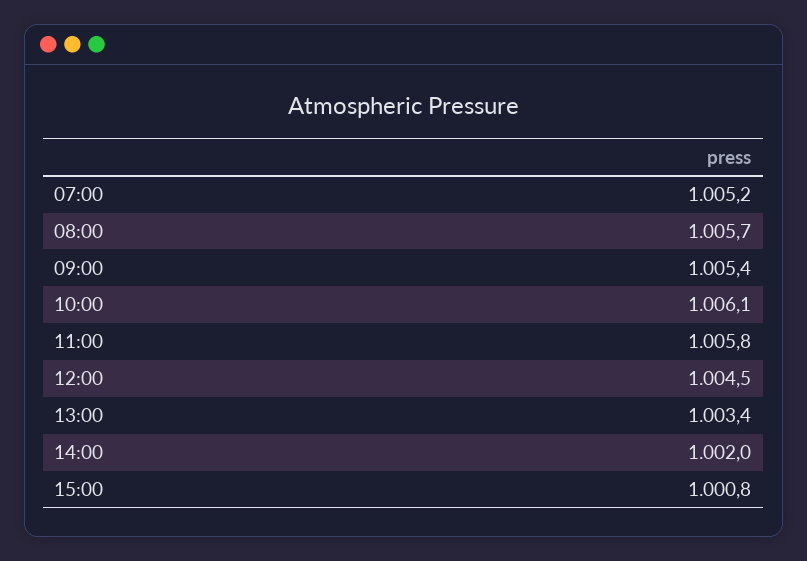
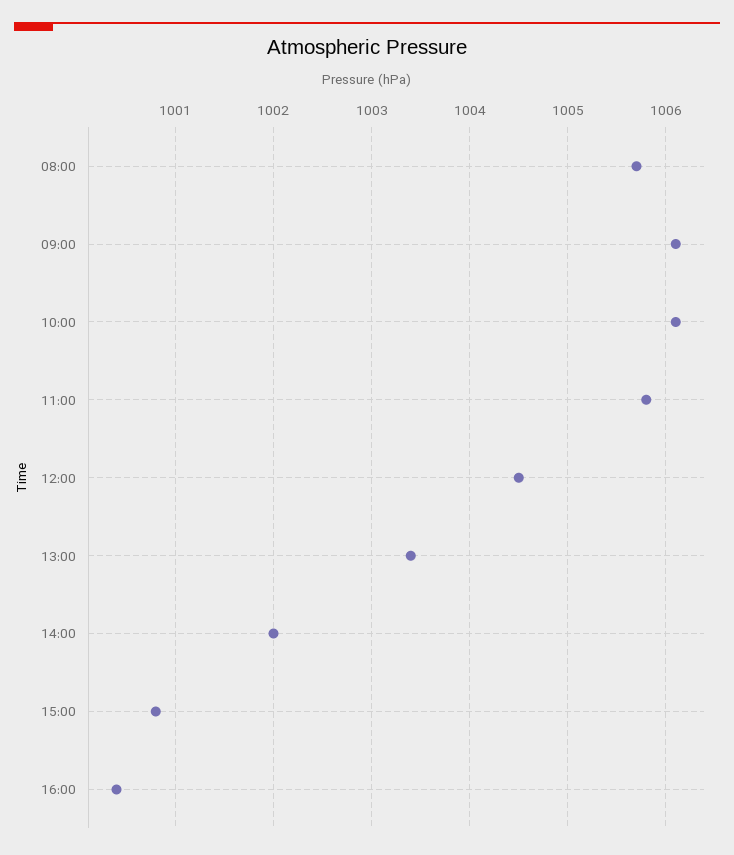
07:00: 1005.2 -> none
09:00: 1005.4 -> 1006.1
16:00: none -> 1000.4

